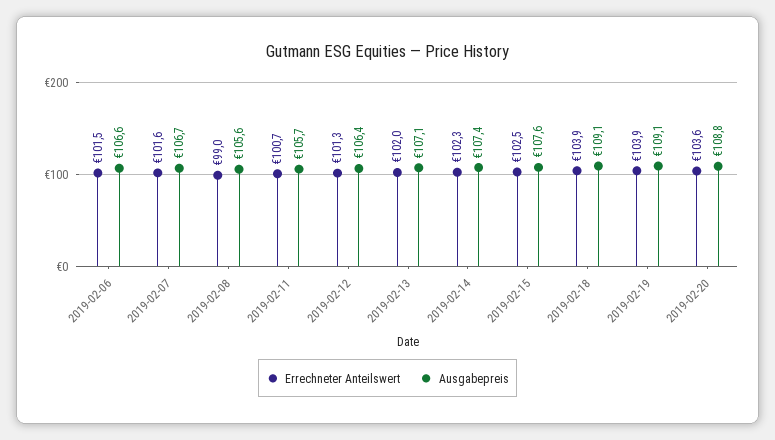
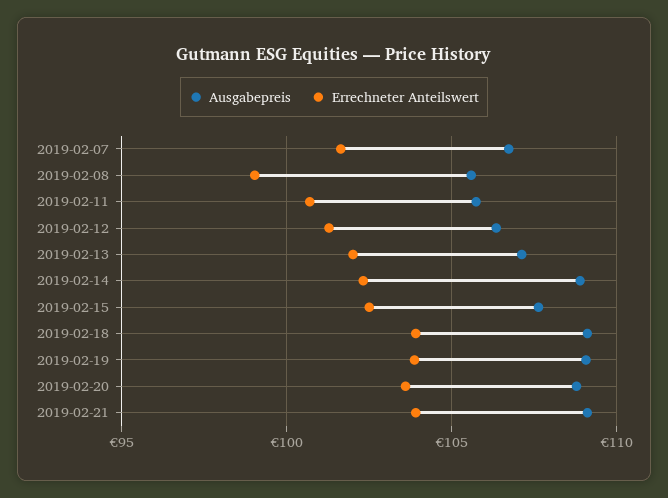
Errechneter Anteilswert, 2019-02-06: 101.5 -> none
Ausgabepreis, 2019-02-06: 106.6 -> none
Ausgabepreis, 2019-02-14: 107.4 -> 109
Ausgabepreis, 2019-02-21: none -> 109
Errechneter Anteilswert, 2019-02-21: none -> 104

